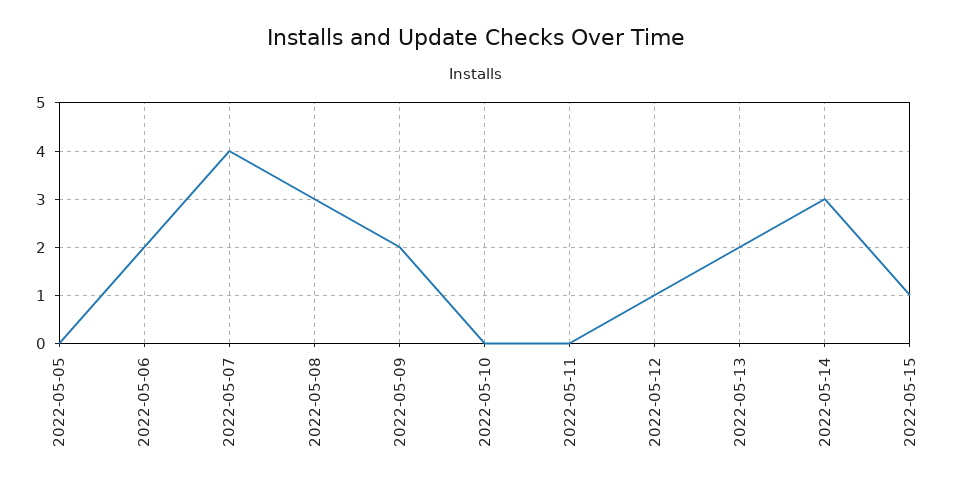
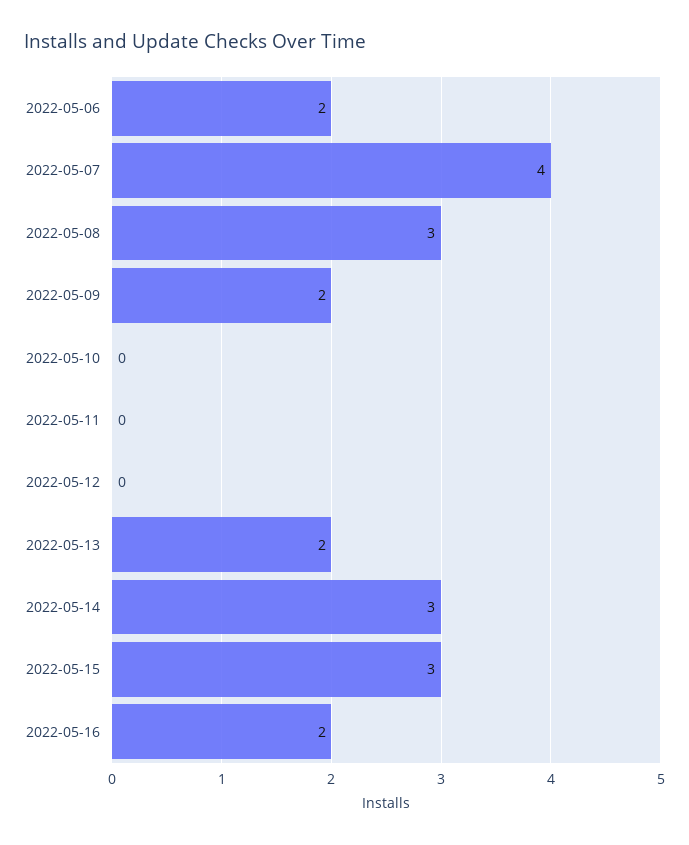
2022-05-05: 0 -> none
2022-05-12: 1 -> 0
2022-05-15: 1 -> 3
2022-05-16: none -> 2

